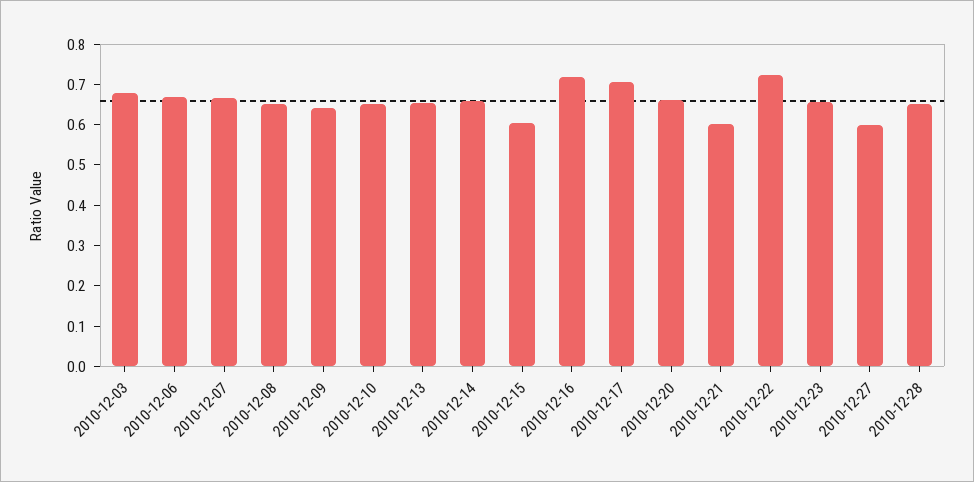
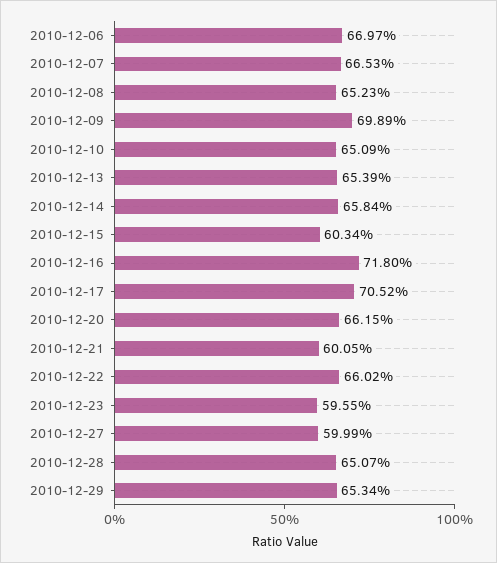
2010-12-03: 0.68 -> none
2010-12-09: 0.64 -> 0.6989
2010-12-22: 0.72 -> 0.6602
2010-12-23: 0.66 -> 0.5955
2010-12-29: none -> 0.6534

